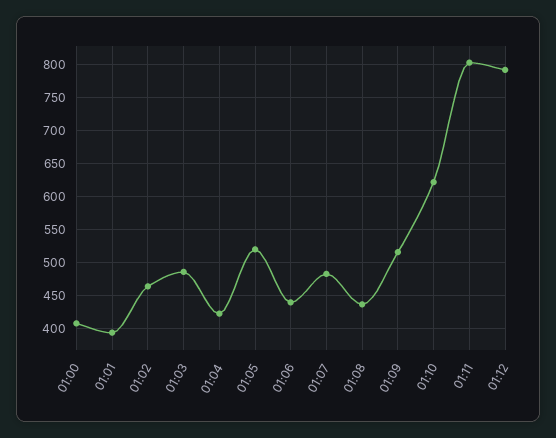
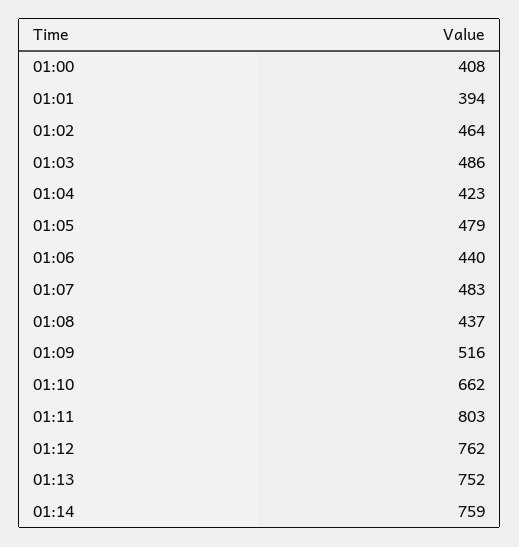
01:05: 520 -> 479
01:10: 620 -> 662
01:12: 790 -> 762
01:13: none -> 752
01:14: none -> 759

